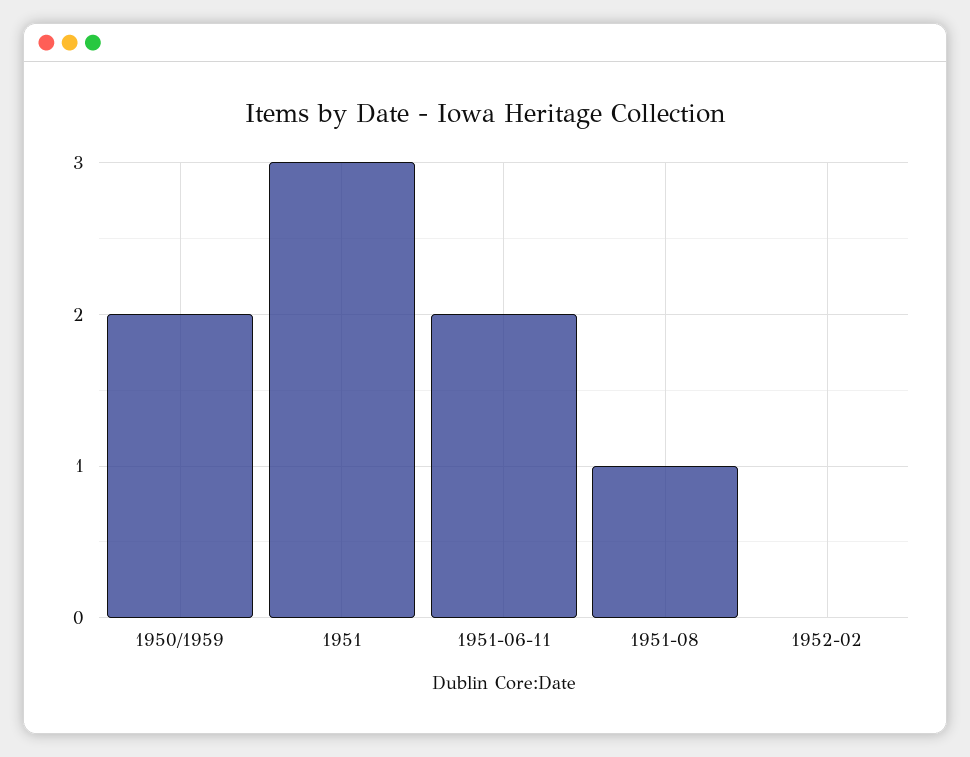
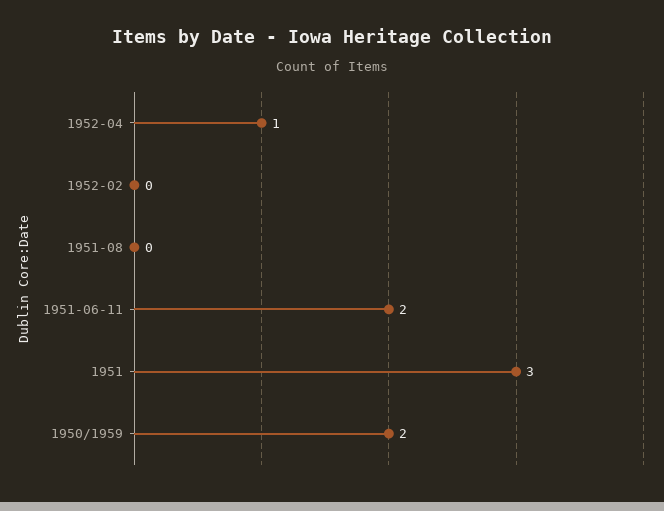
1951-08: 1 -> 0
1952-04: none -> 1

